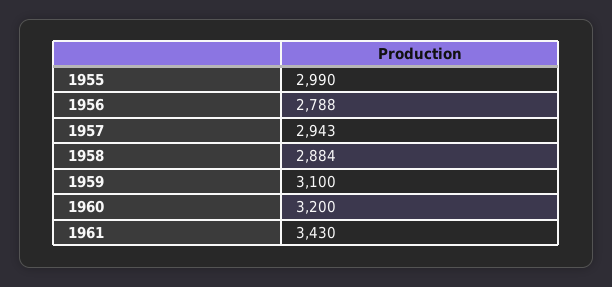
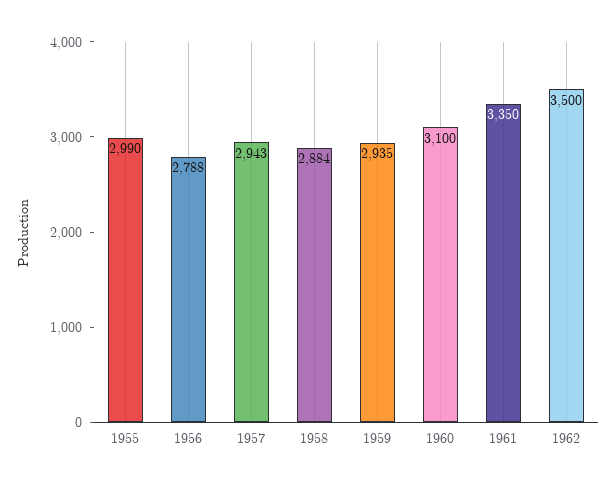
1959: 3100 -> 2935
1960: 3200 -> 3100
1961: 3430 -> 3350
1962: none -> 3500

